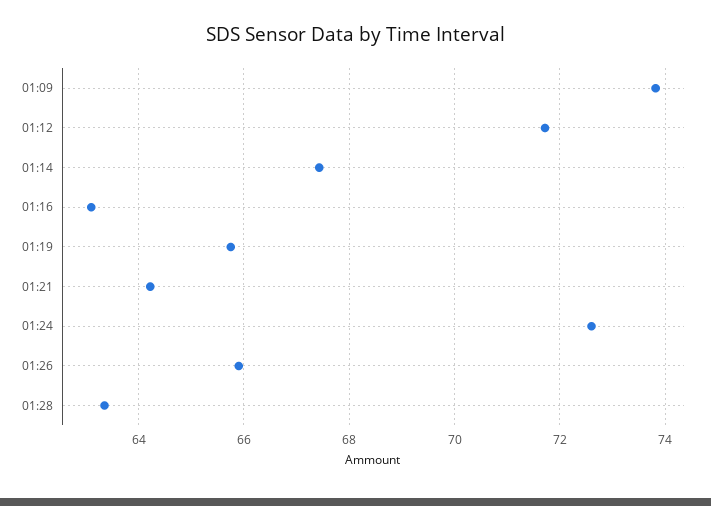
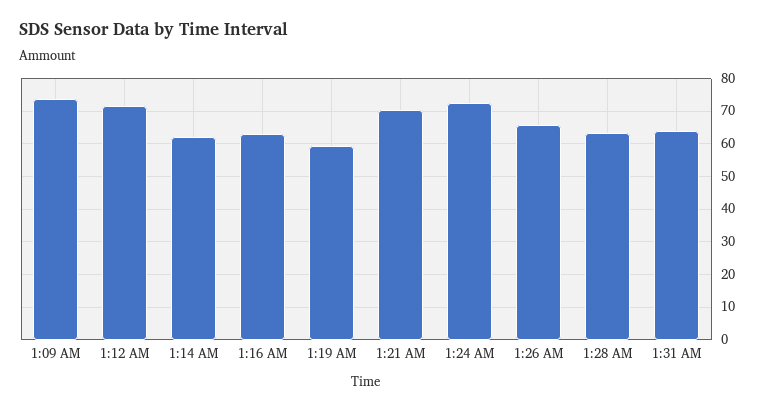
01:14: 67.4 -> 62
01:19: 65.8 -> 60
01:21: 64.2 -> 70
1:31 AM: none -> 64

